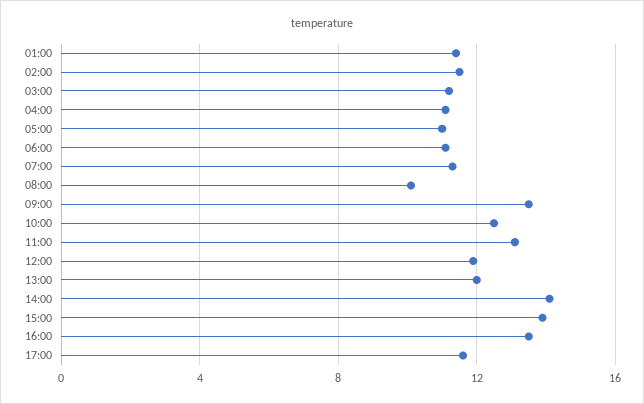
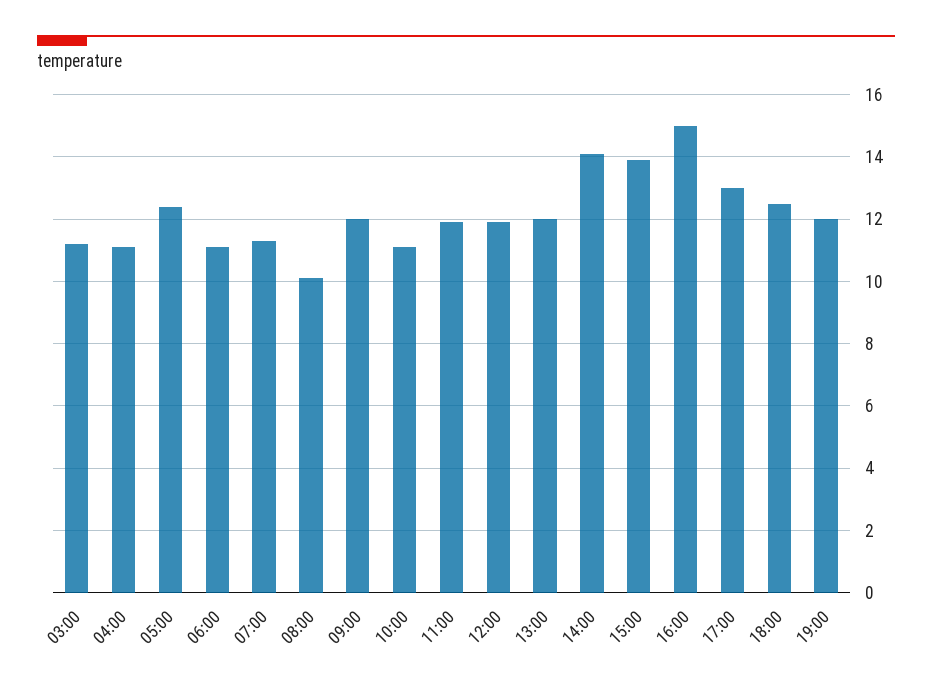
01:00: 11.5 -> none
02:00: 11.5 -> none
05:00: 11 -> 12.5
09:00: 13.5 -> 12
10:00: 12.5 -> 11
11:00: 13 -> 12
16:00: 13.5 -> 15
17:00: 11.5 -> 13
18:00: none -> 12.5
19:00: none -> 12

